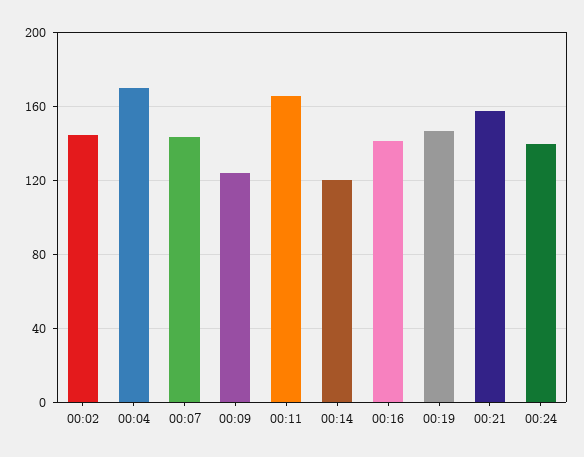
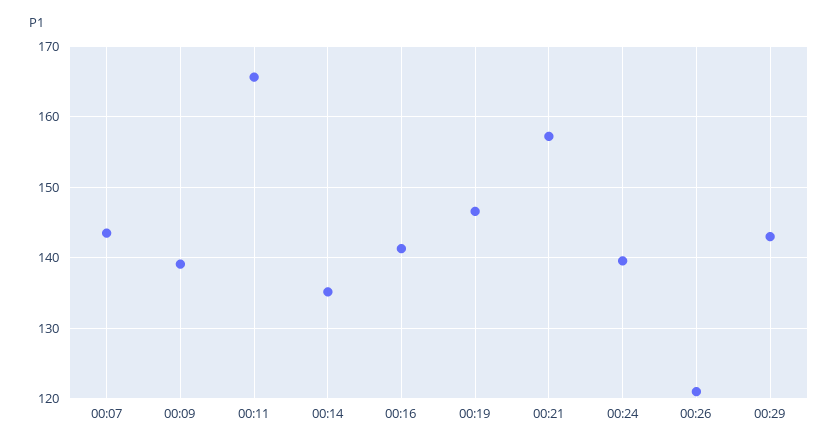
00:02: 145 -> none
00:04: 170 -> none
00:09: 125 -> 139
00:14: 120 -> 135
00:26: none -> 121
00:29: none -> 143

